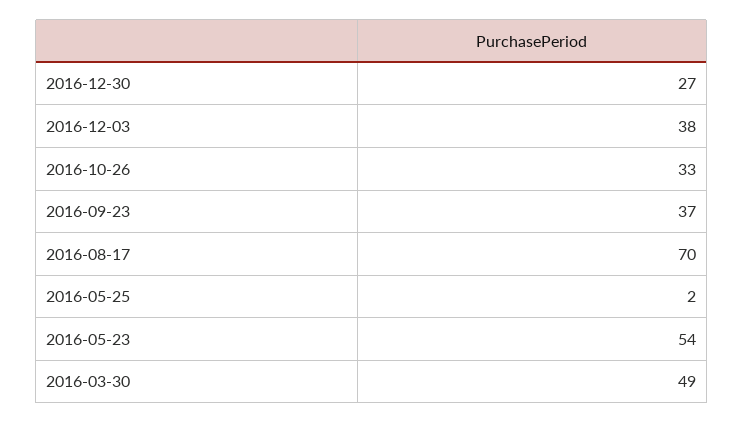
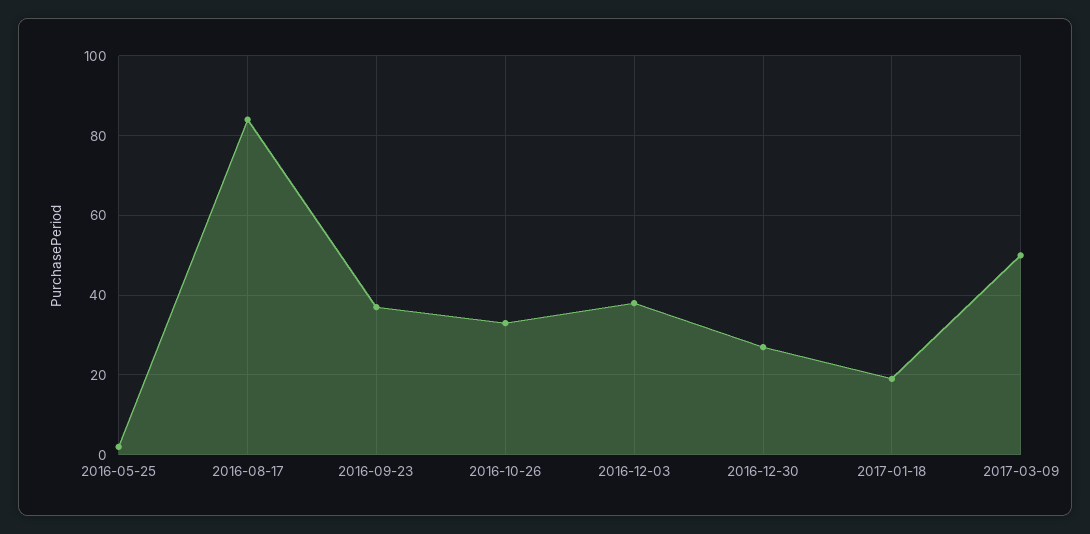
2016-08-17: 70 -> 85
2016-05-23: 54 -> none
2016-03-30: 49 -> none
2017-01-18: none -> 20
2017-03-09: none -> 50

